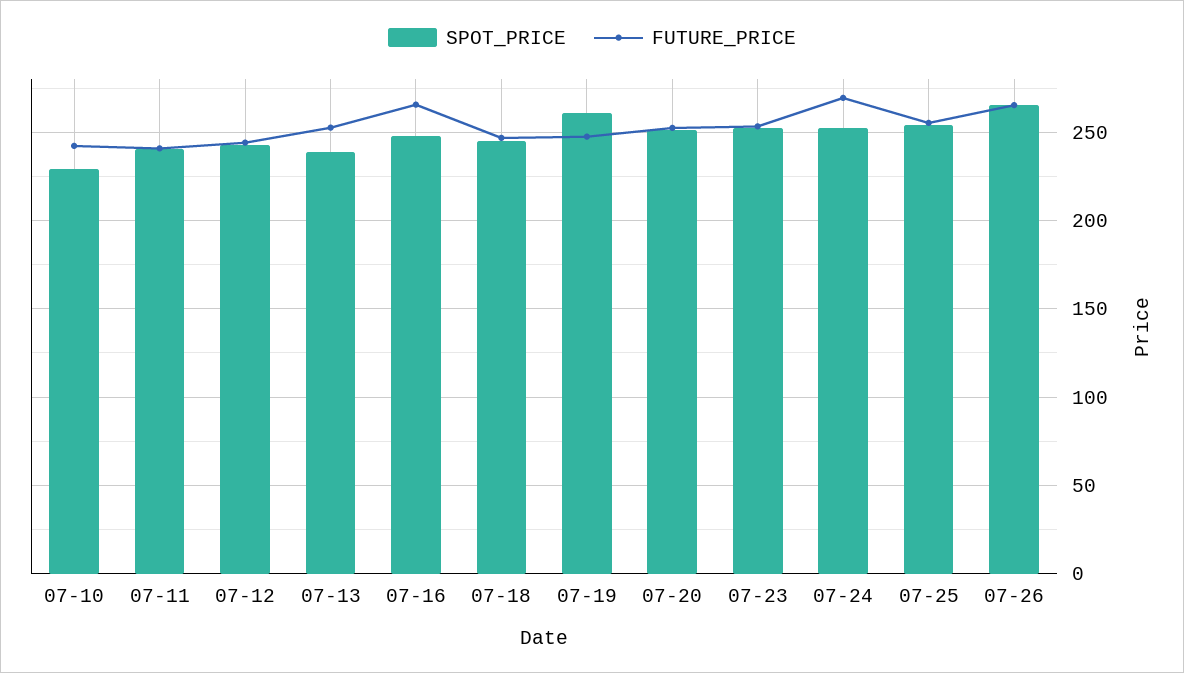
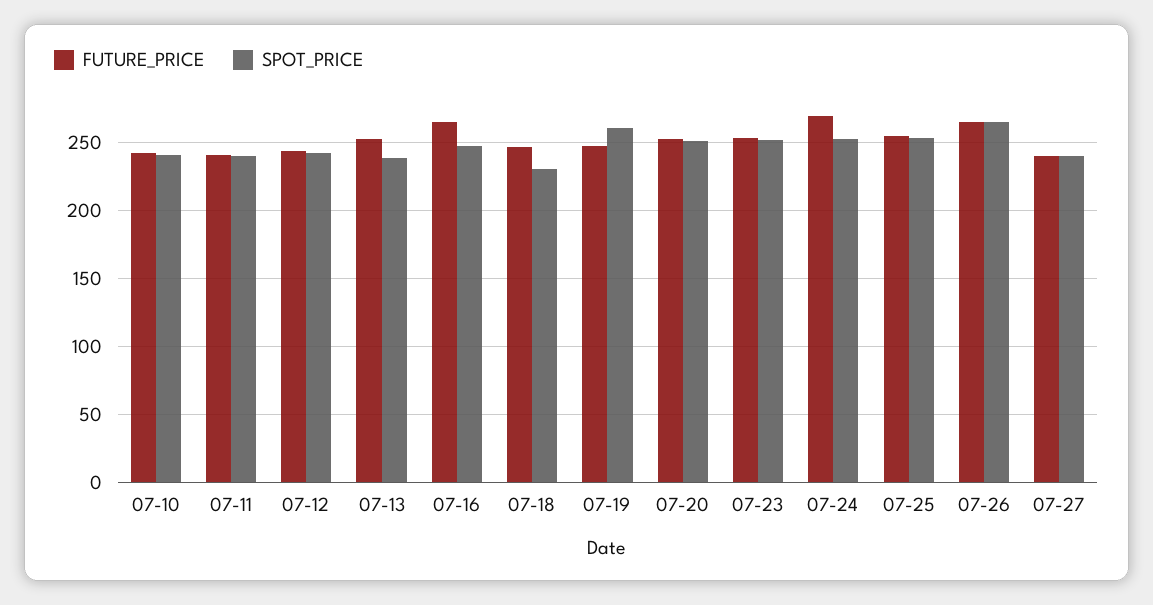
SPOT_PRICE, 07-10: 230 -> 240
SPOT_PRICE, 07-18: 245 -> 230
FUTURE_PRICE, 07-27: none -> 240
SPOT_PRICE, 07-27: none -> 240

